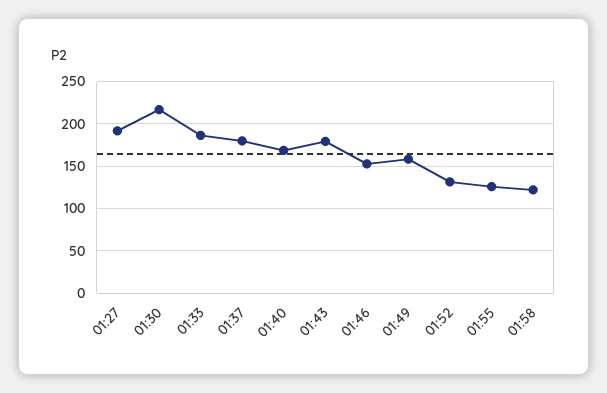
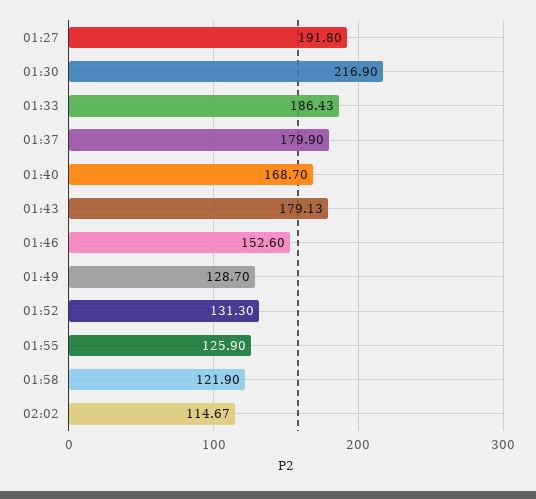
01:49: 160 -> 128.7
02:02: none -> 114.67

